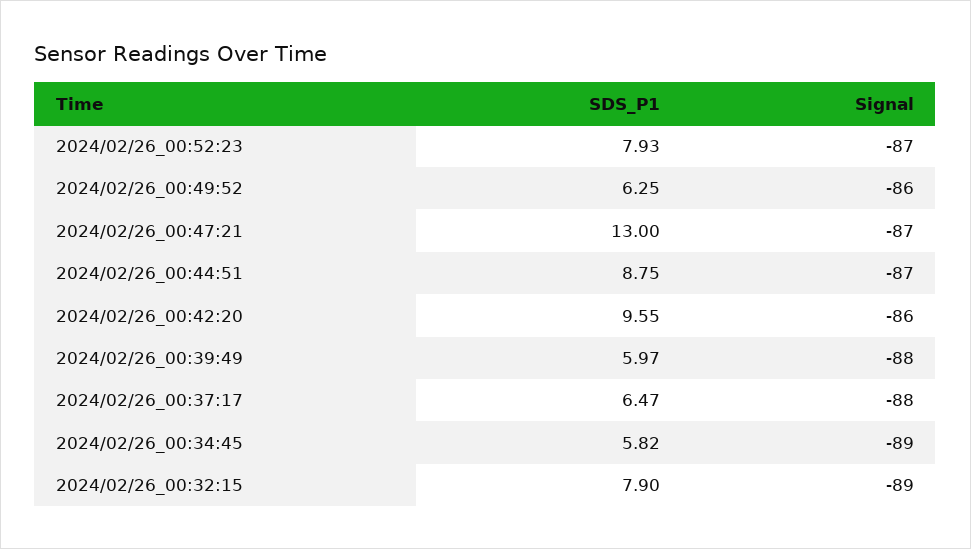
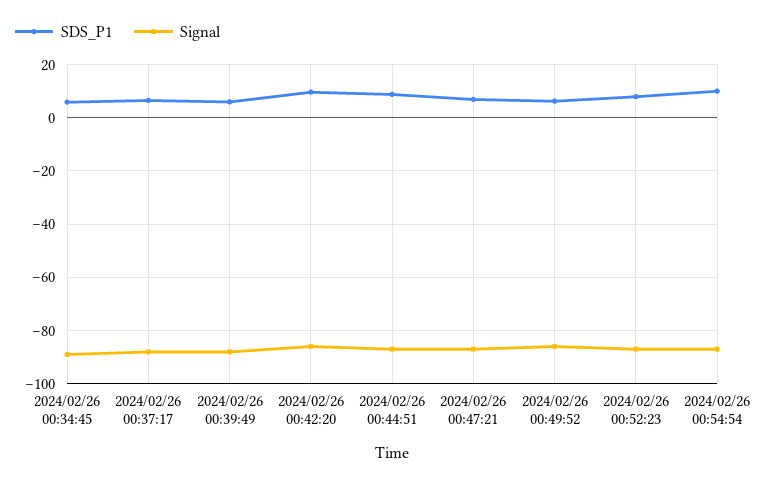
SDS_P1, 2024/02/26_00:47:21: 13 -> 7.5
SDS_P1, 2024/02/26_00:32:15: 7.9 -> none
Signal, 2024/02/26_00:32:15: -89 -> none
SDS_P1, 2024/02/26 00:54:54: none -> 10
Signal, 2024/02/26 00:54:54: none -> -87.5

